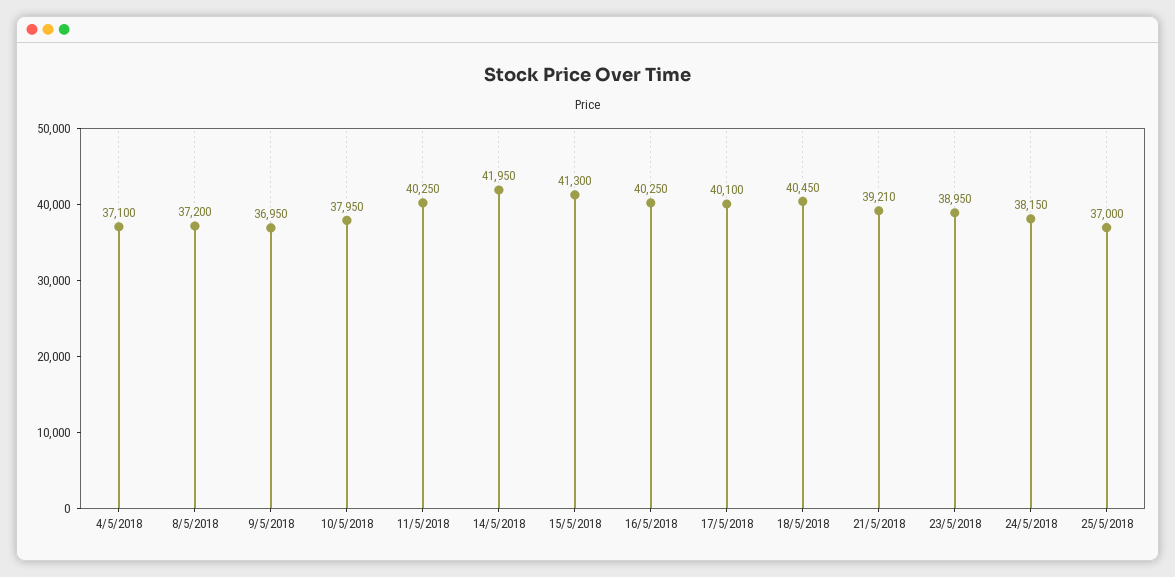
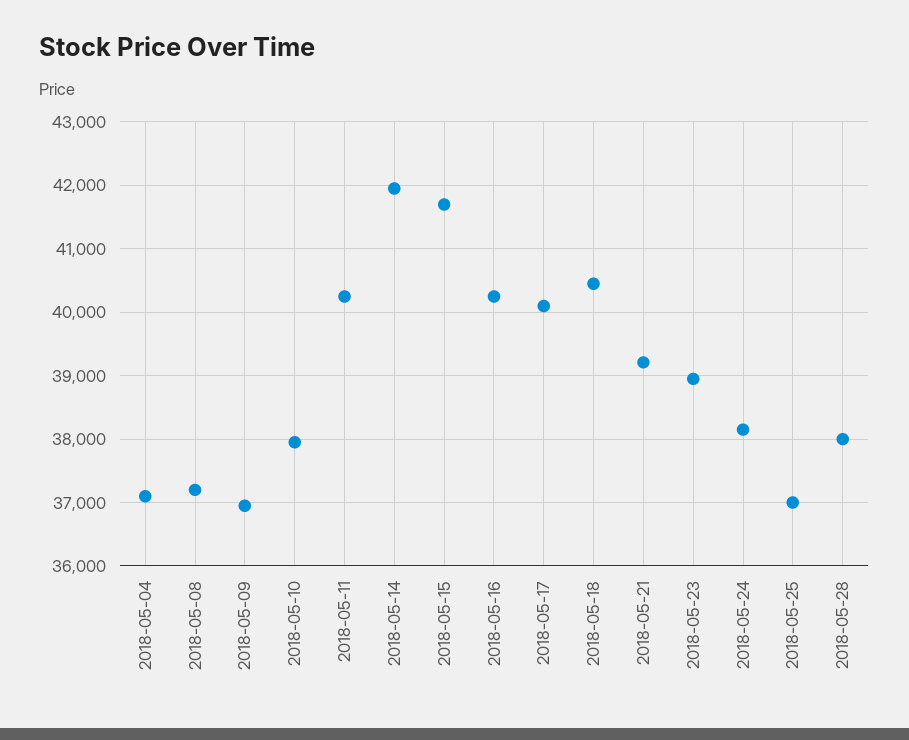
15/5/2018: 41300 -> 41700
2018-05-28: none -> 38000

